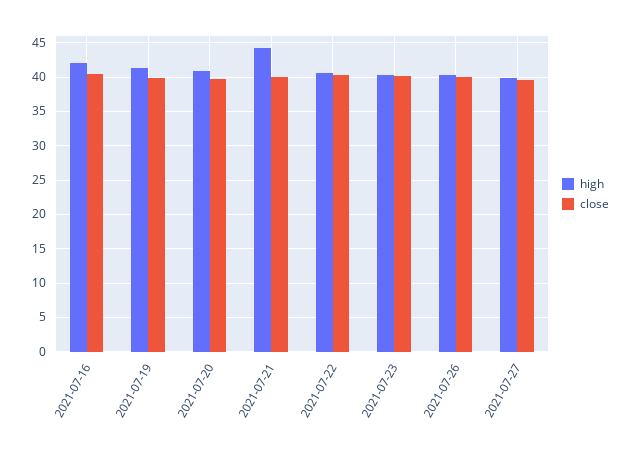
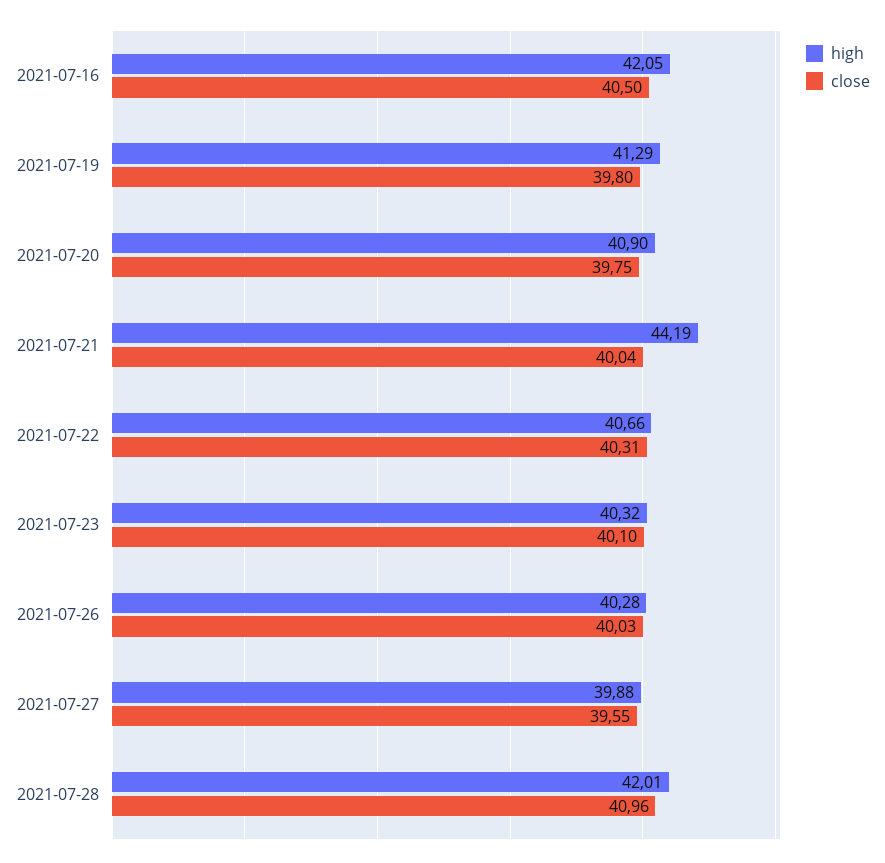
high, 2021-07-28: none -> 42.01
close, 2021-07-28: none -> 40.96

